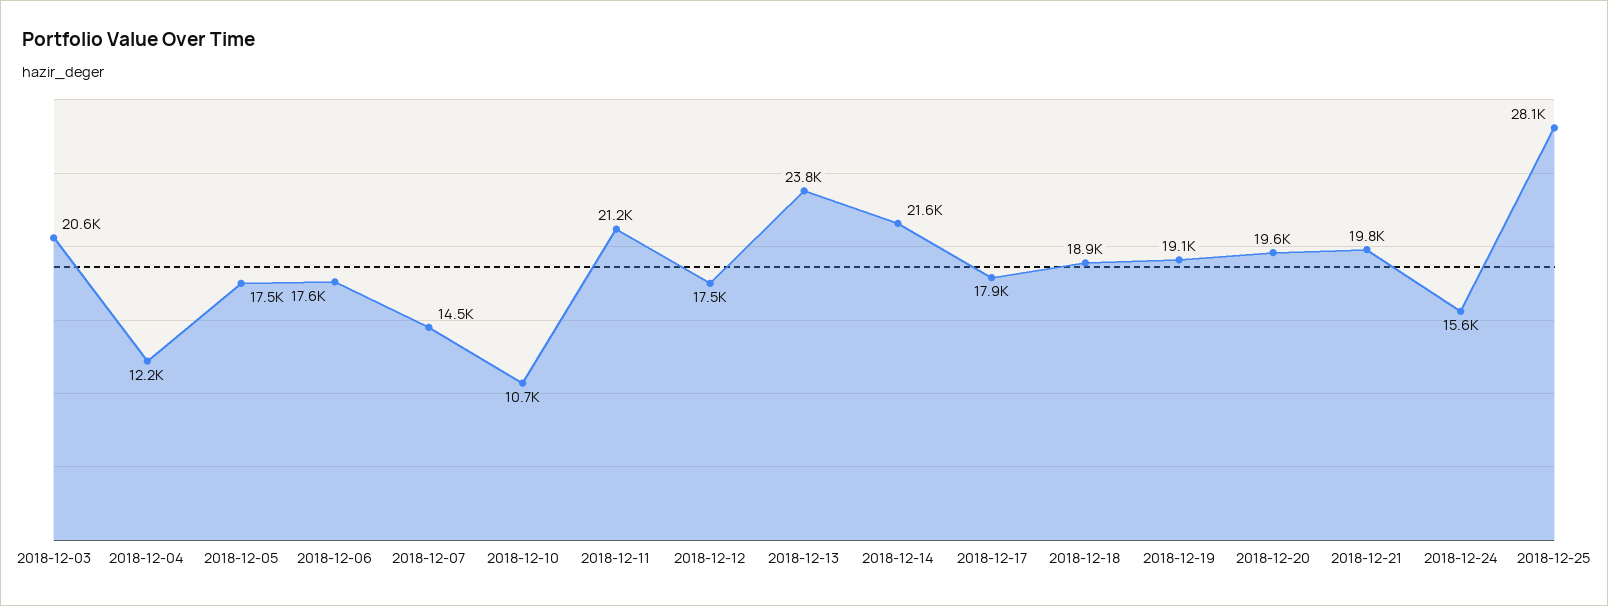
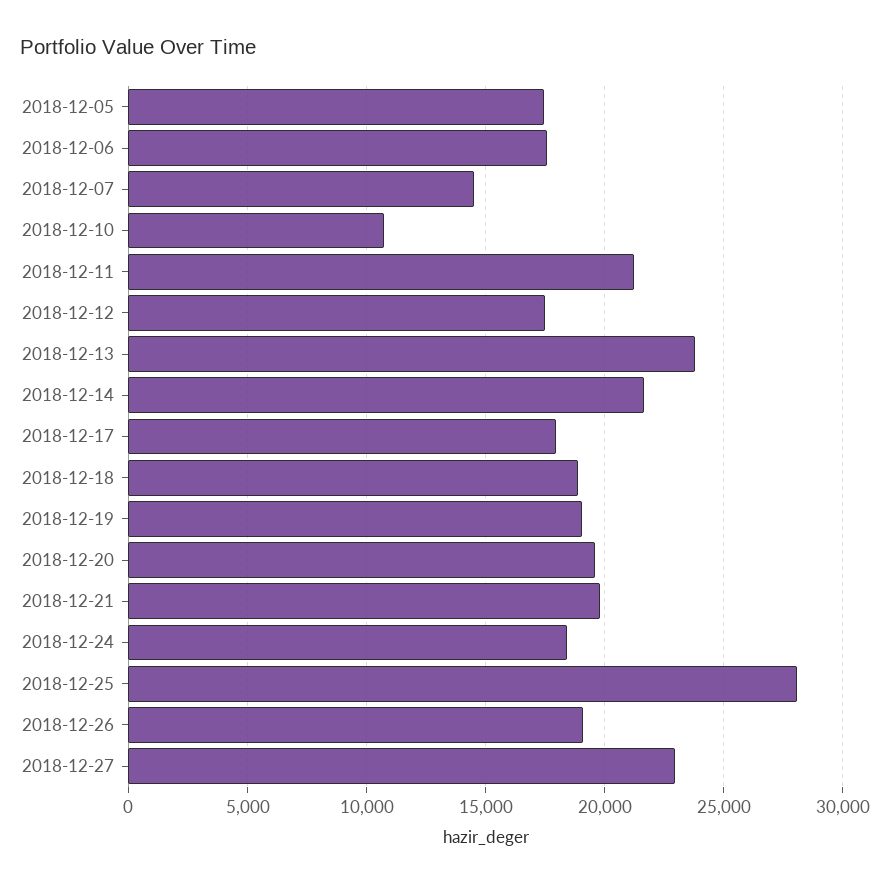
2018-12-03: 20600 -> none
2018-12-04: 12200 -> none
2018-12-24: 15600 -> 18500
2018-12-26: none -> 19000
2018-12-27: none -> 23000

